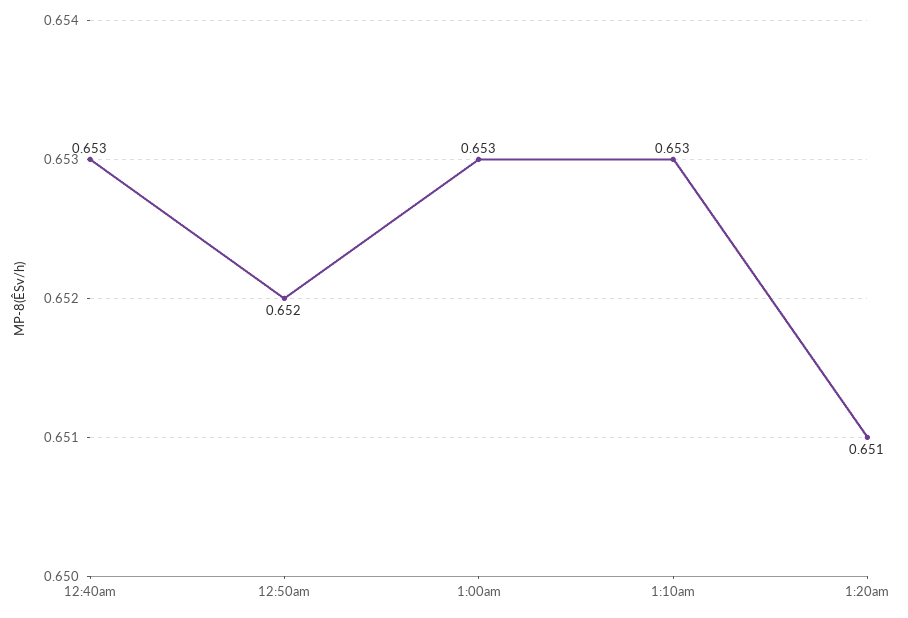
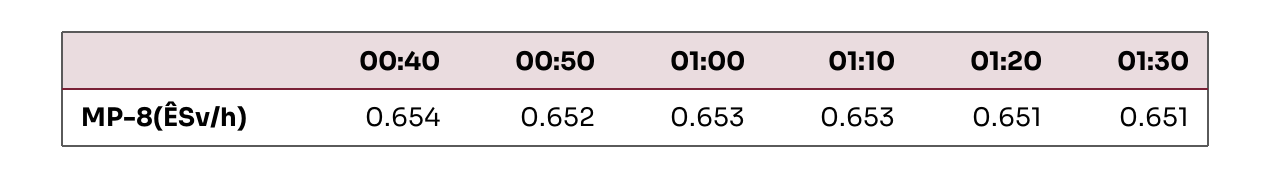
12:40am: 0.653 -> 0.654
01:30: none -> 0.651

